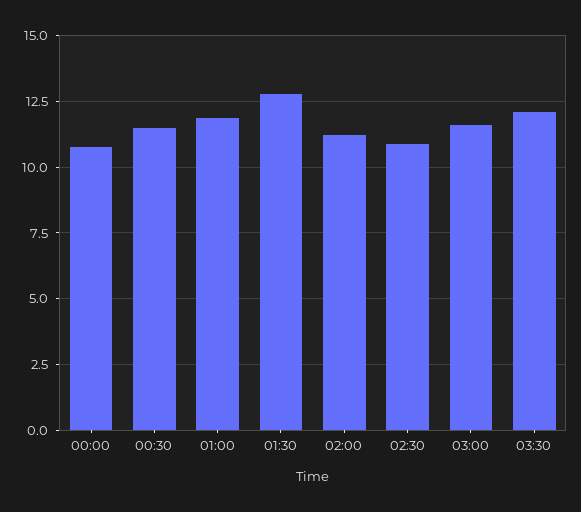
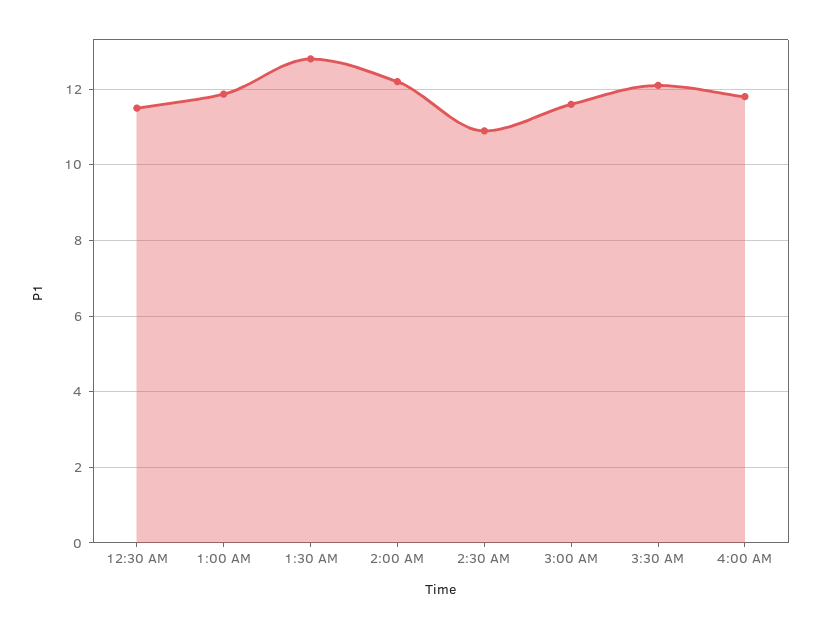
00:00: 10.75 -> none
02:00: 11.25 -> 12.2
4:00 AM: none -> 11.8

